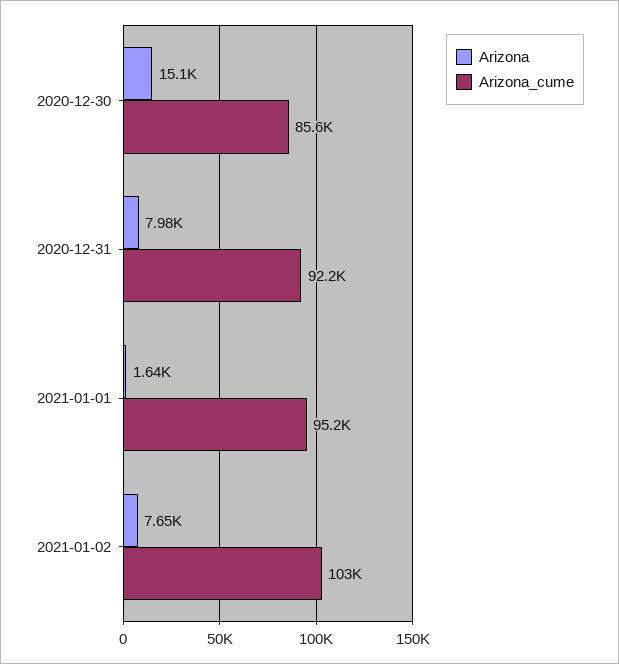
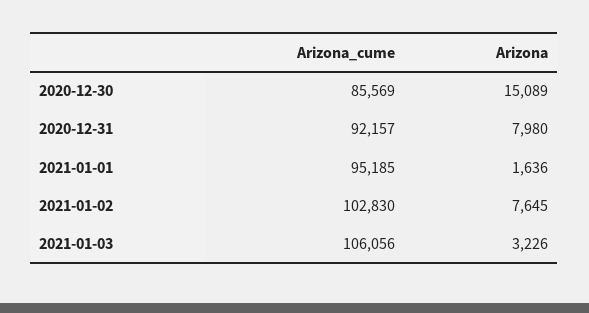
Arizona_cume, 2021-01-03: none -> 106056
Arizona, 2021-01-03: none -> 3226

